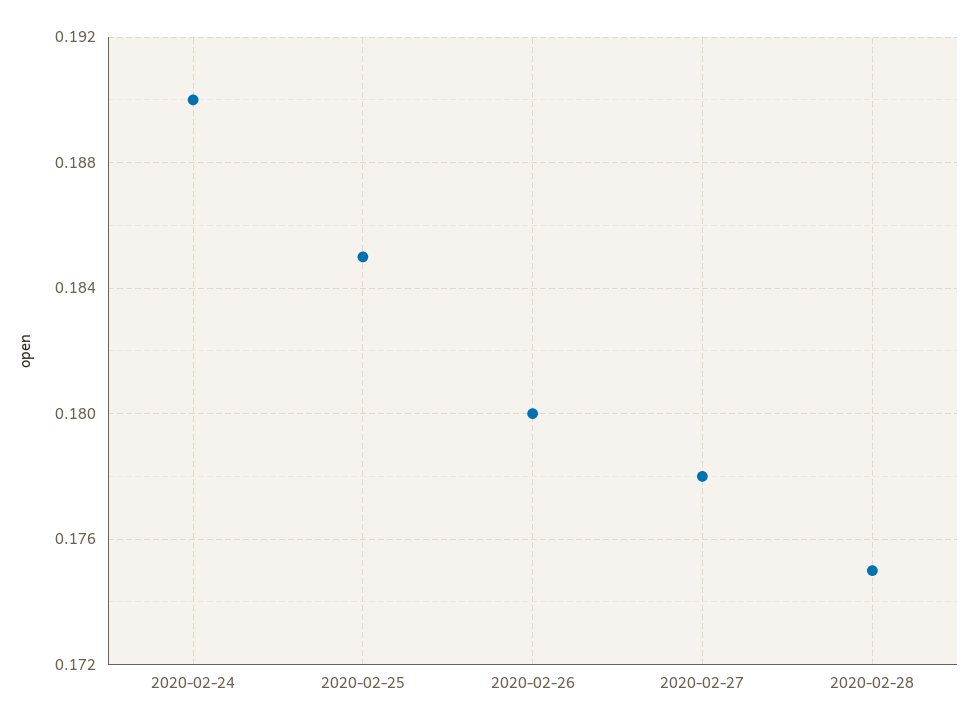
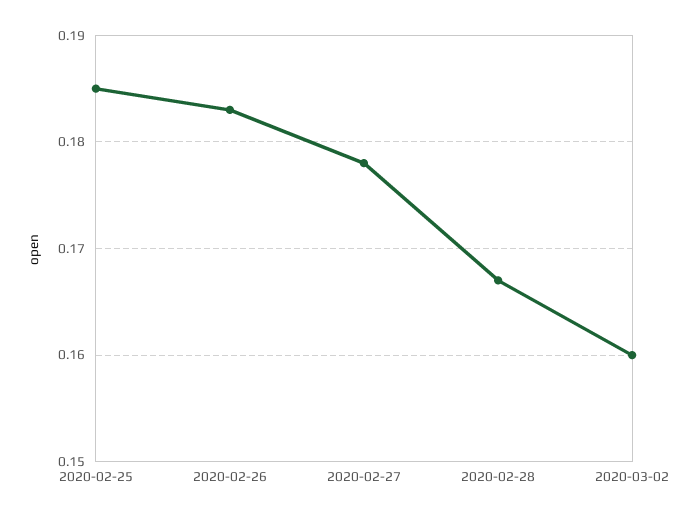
2020-02-24: 0.19 -> none
2020-02-26: 0.18 -> 0.183
2020-02-28: 0.175 -> 0.167
2020-03-02: none -> 0.16

